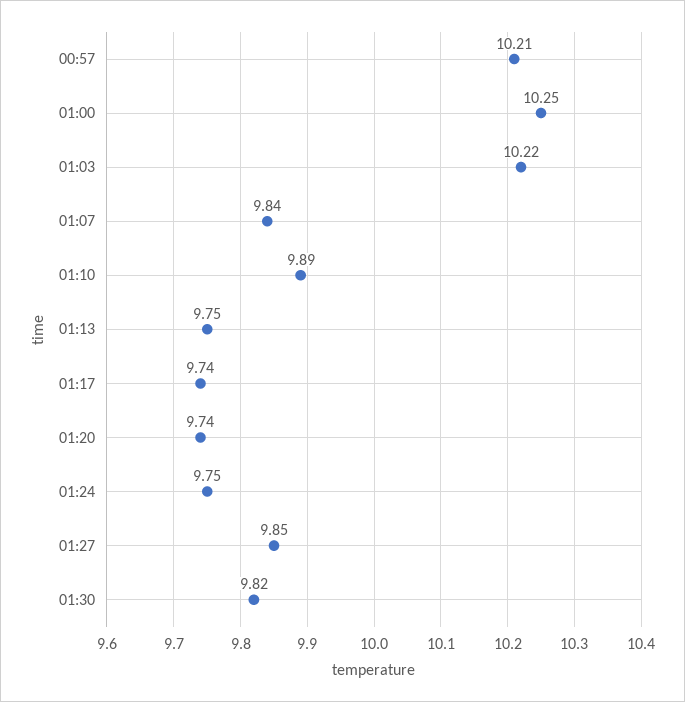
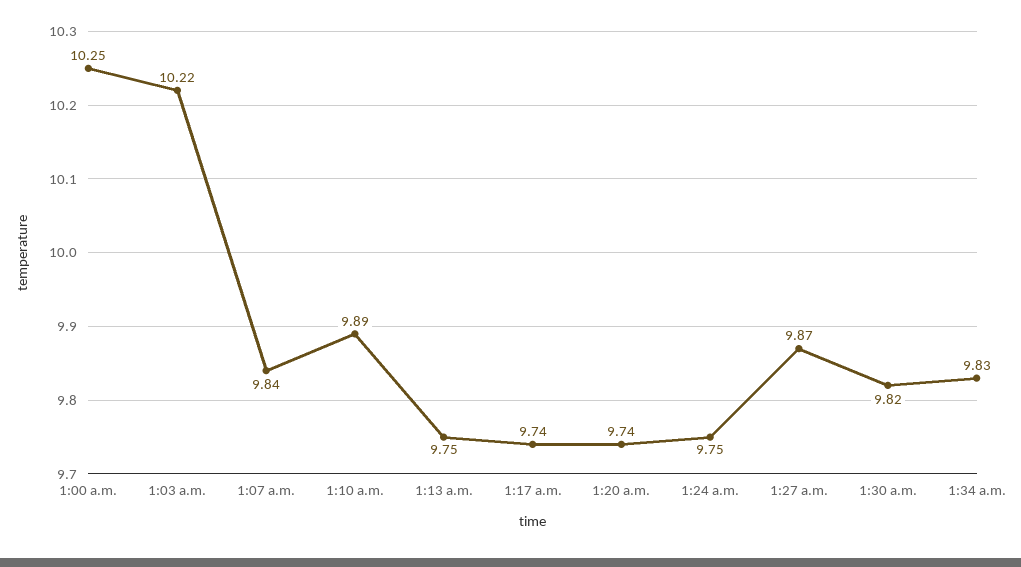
00:57: 10.21 -> none
01:27: 9.85 -> 9.87
1:34 a.m.: none -> 9.83

